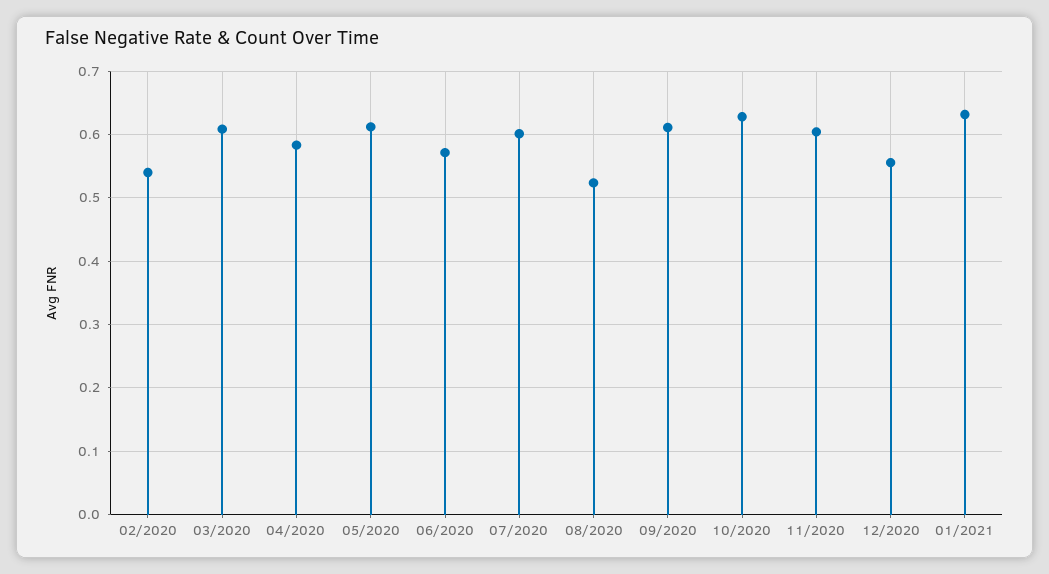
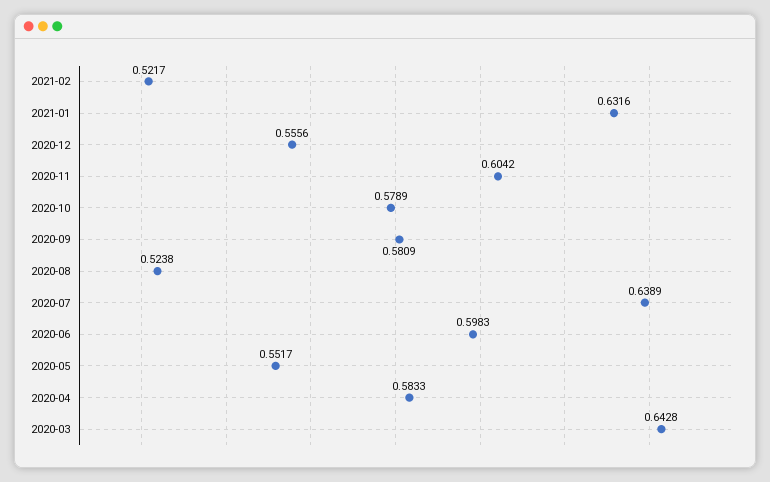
02/2020: 0.54 -> none
03/2020: 0.61 -> 0.6428
05/2020: 0.61 -> 0.5517
06/2020: 0.57 -> 0.5983
07/2020: 0.6 -> 0.6389
09/2020: 0.61 -> 0.5809
10/2020: 0.63 -> 0.5789
2021-02: none -> 0.5217

